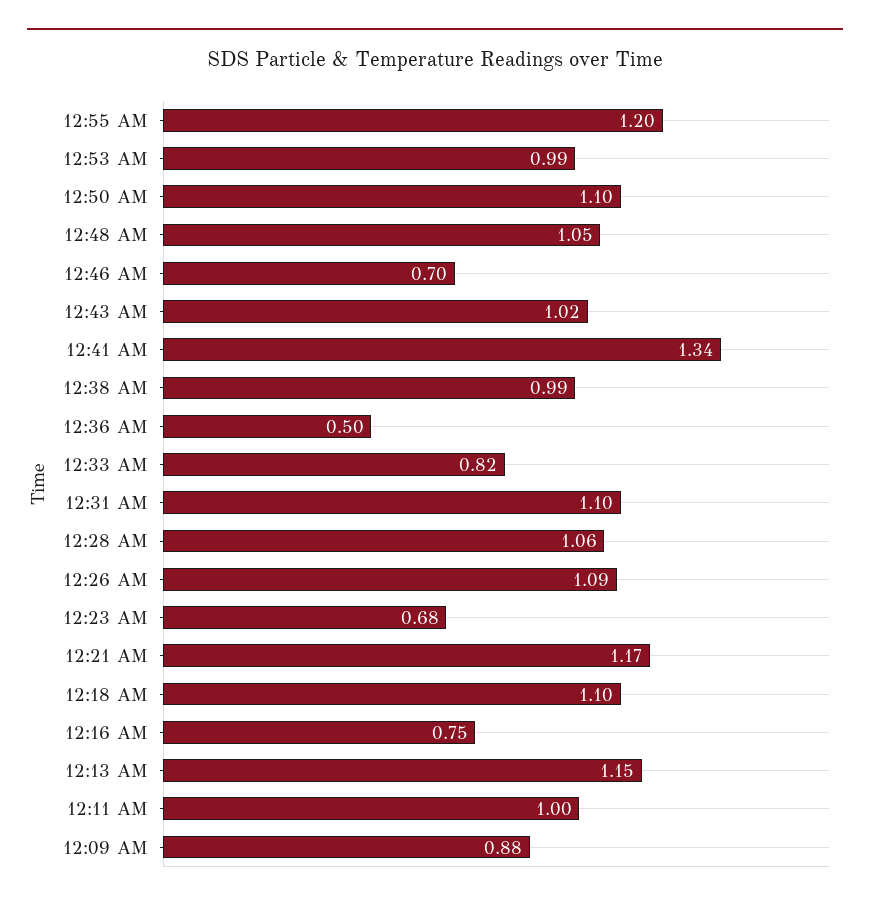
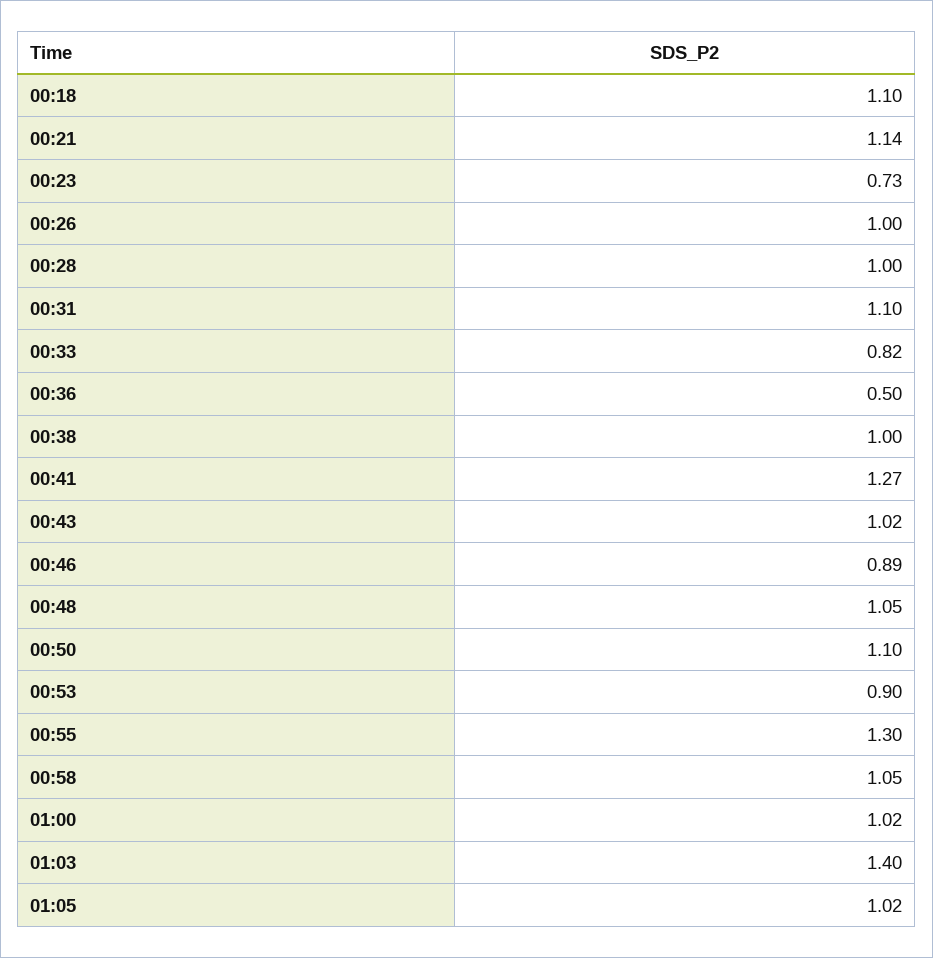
12:55 AM: 1.2 -> 1.3
12:53 AM: 0.99 -> 0.9
12:46 AM: 0.7 -> 0.89
12:41 AM: 1.34 -> 1.27
12:38 AM: 0.99 -> 1
12:28 AM: 1.06 -> 1
12:26 AM: 1.09 -> 1
12:23 AM: 0.68 -> 0.73
12:21 AM: 1.17 -> 1.14
12:16 AM: 0.75 -> none
12:13 AM: 1.15 -> none
12:11 AM: 1 -> none
12:09 AM: 0.88 -> none
00:58: none -> 1.05
01:00: none -> 1.02
01:03: none -> 1.4
01:05: none -> 1.02

